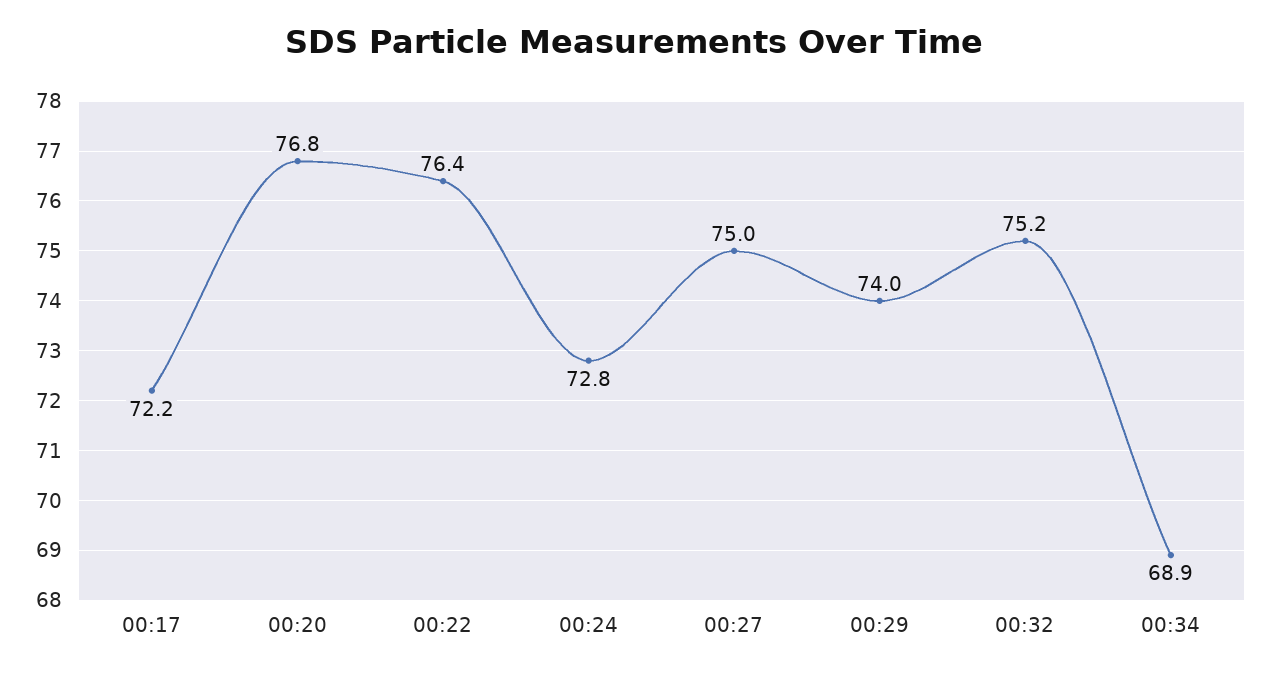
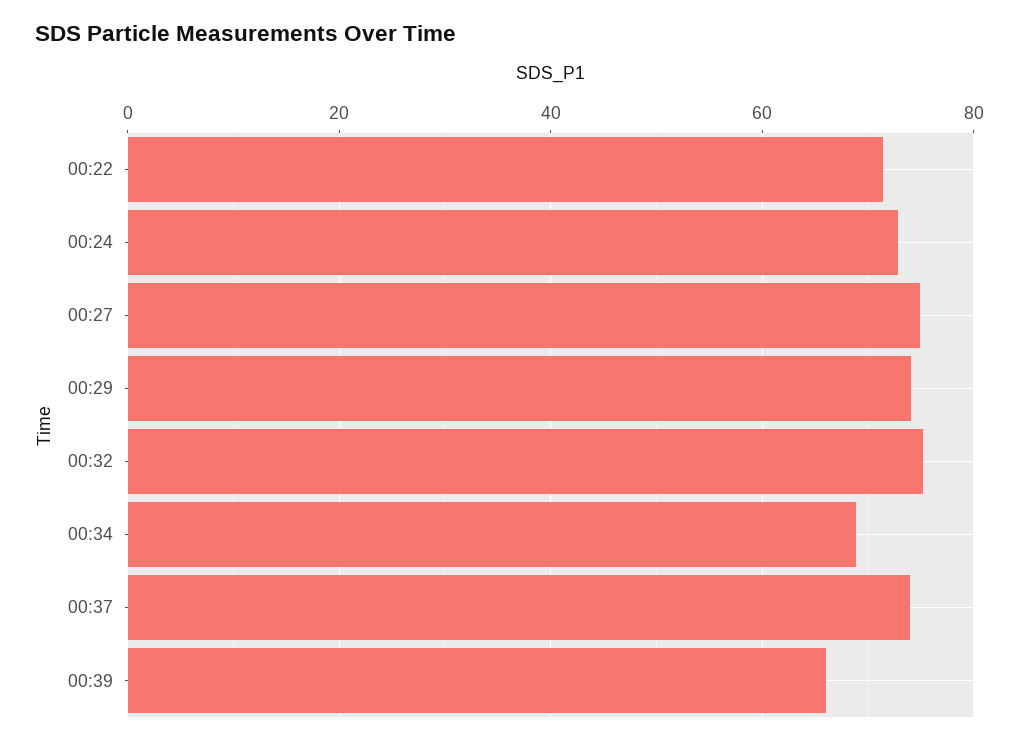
00:17: 72.2 -> none
00:20: 76.8 -> none
00:22: 76.4 -> 72
00:37: none -> 74
00:39: none -> 66

